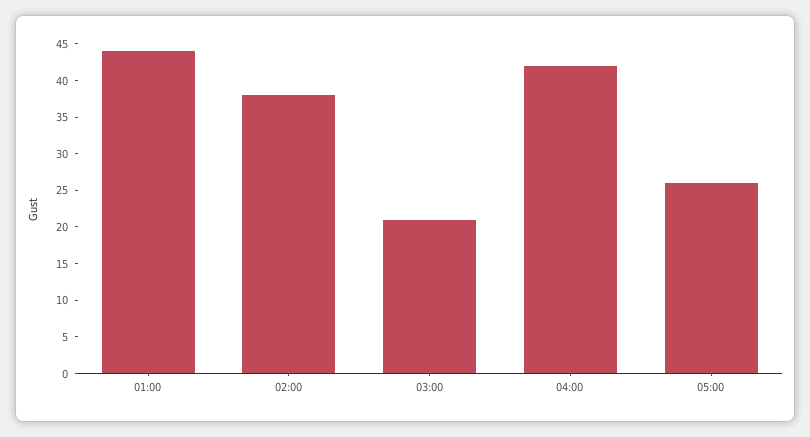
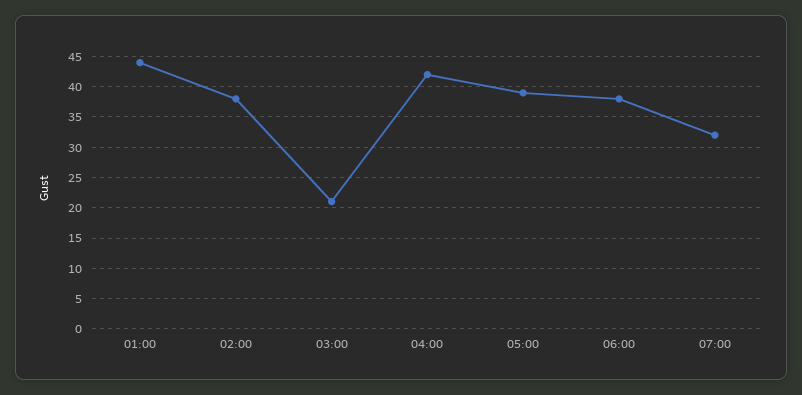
05:00: 25 -> 39
06:00: none -> 38
07:00: none -> 32

